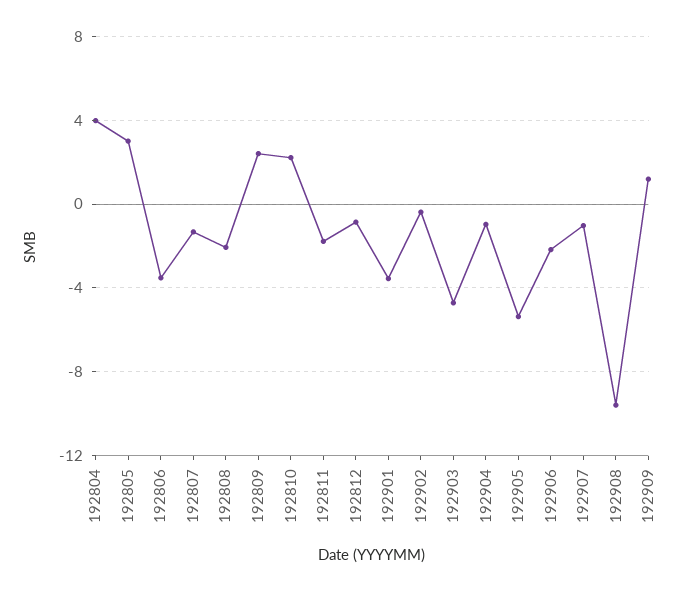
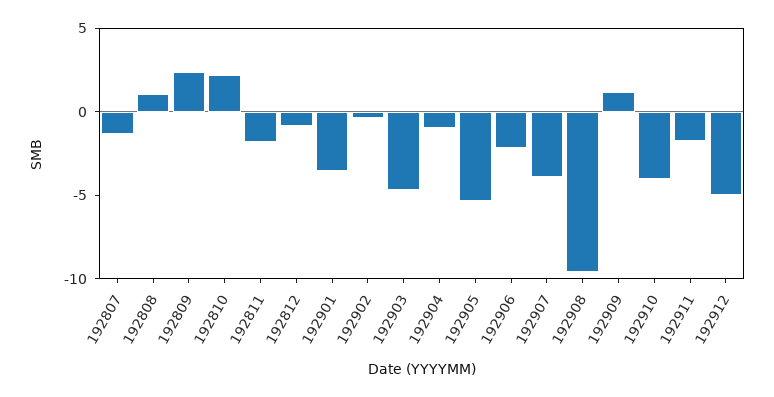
192804: 4 -> none
192805: 3 -> none
192806: -3.5 -> none
192808: -2 -> 1
192907: -1 -> -4
192910: none -> -4
192911: none -> -2
192912: none -> -5

